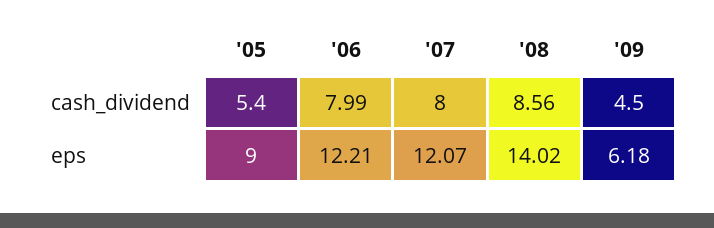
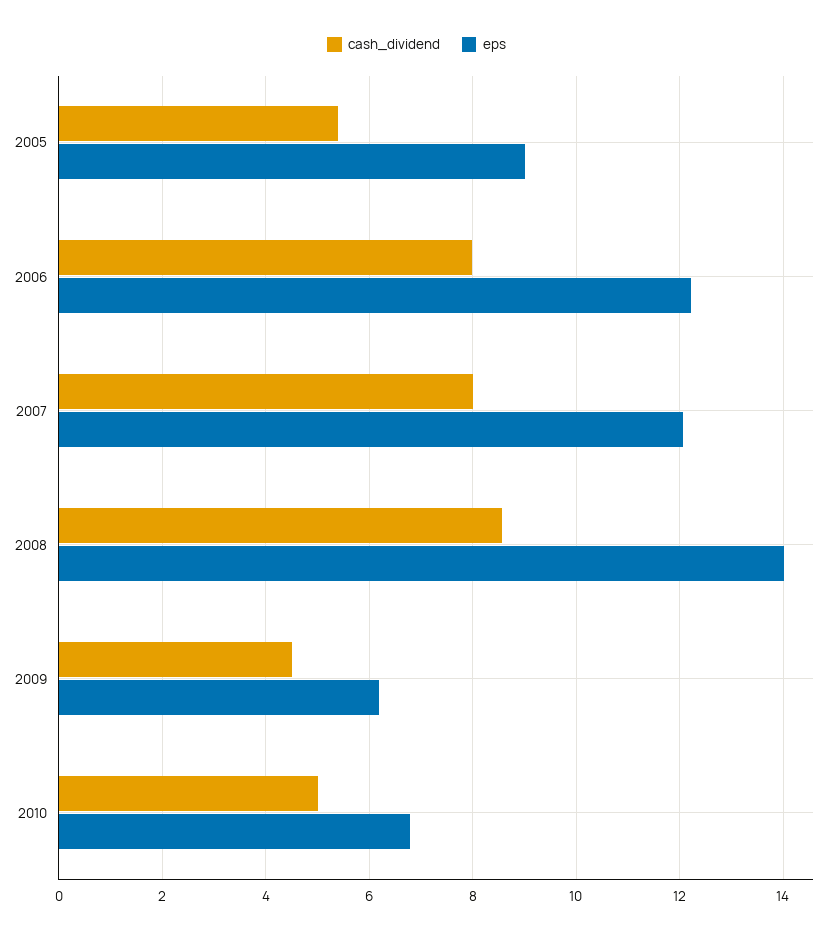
cash_dividend, 2010: none -> 5
eps, 2010: none -> 6.8

